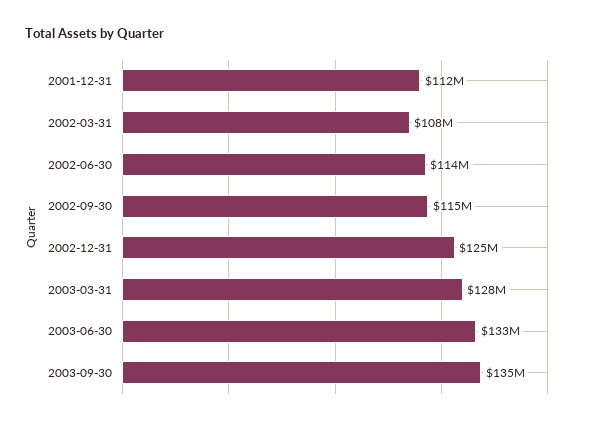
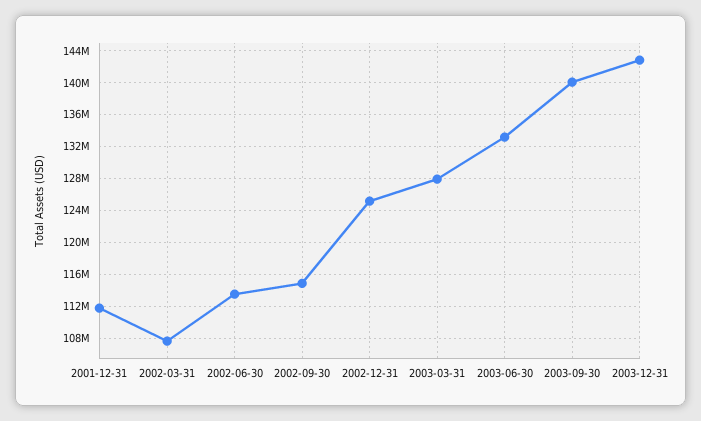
2003-09-30: 135000000 -> 140000000
2003-12-31: none -> 143000000

